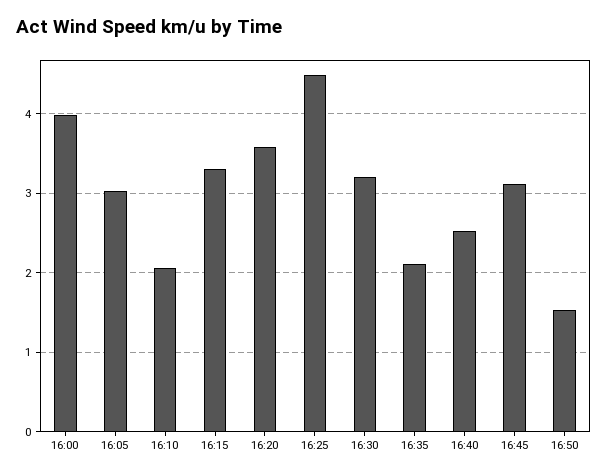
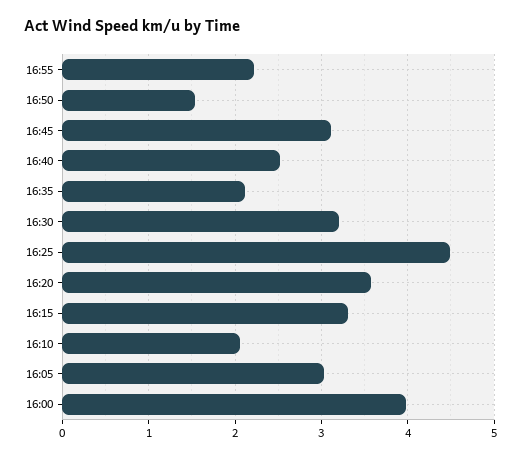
16:55: none -> 2.2

